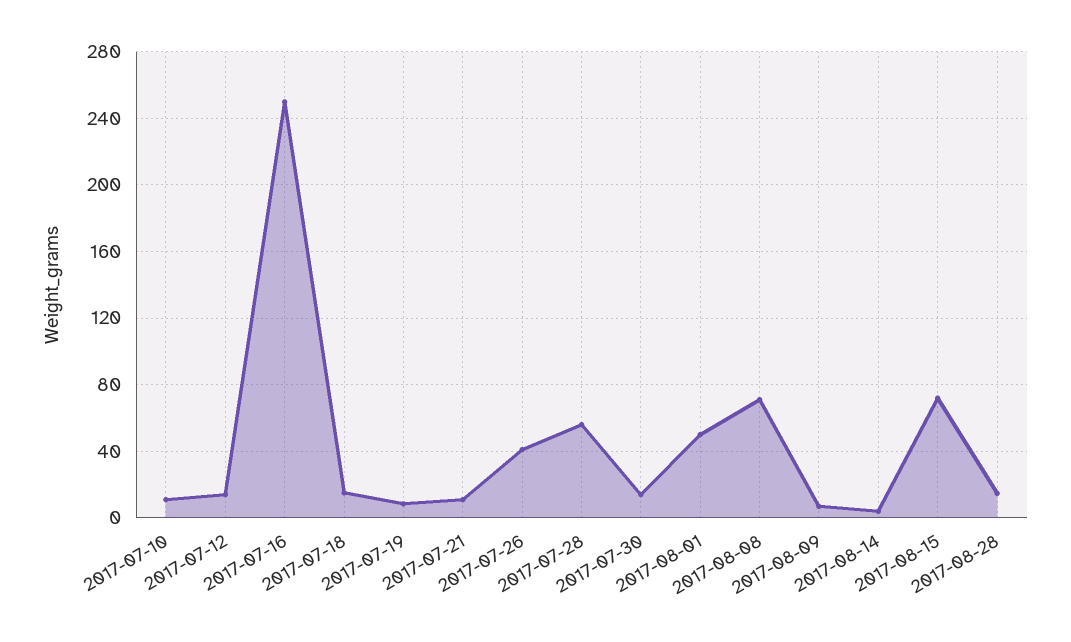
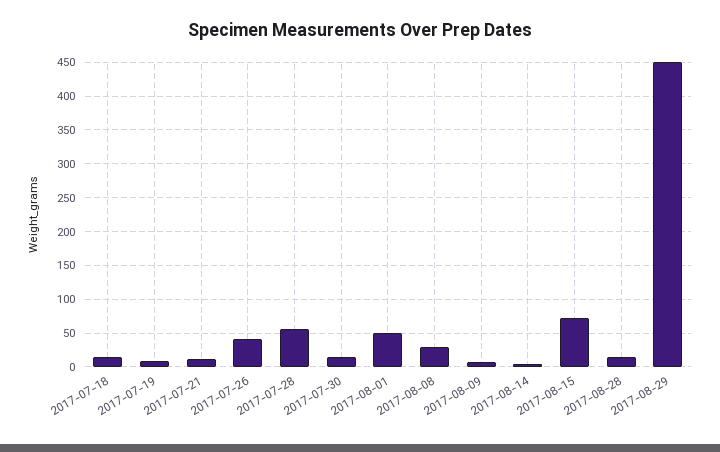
2017-07-10: 10 -> none
2017-07-12: 15 -> none
2017-07-16: 250 -> none
2017-08-08: 70 -> 30
2017-08-29: none -> 450

